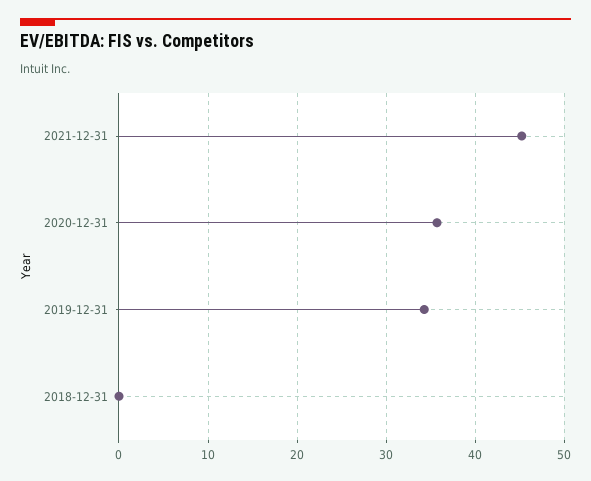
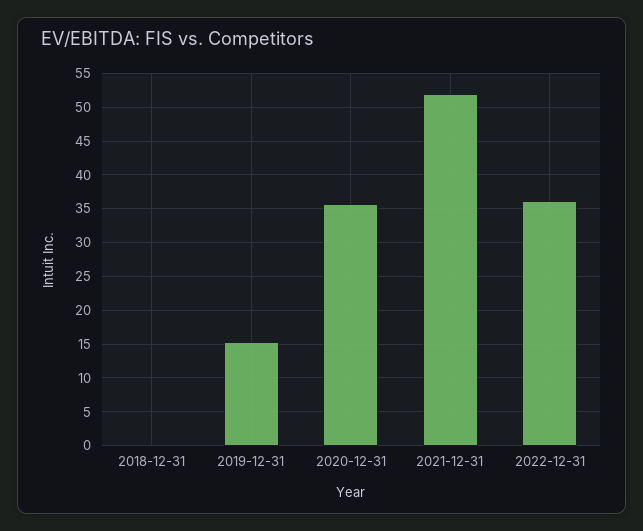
2021-12-31: 45 -> 52
2019-12-31: 34 -> 15
2022-12-31: none -> 36

